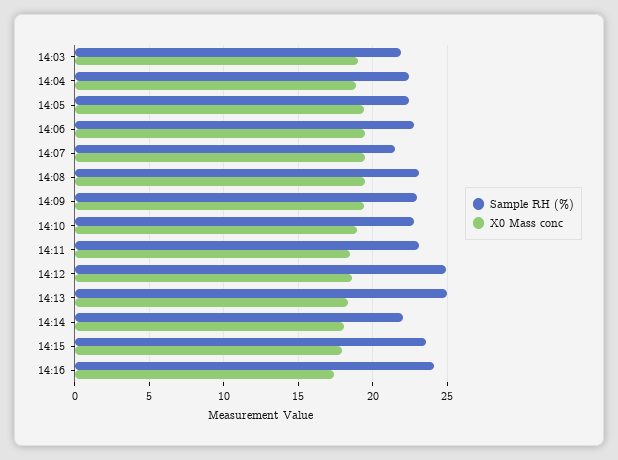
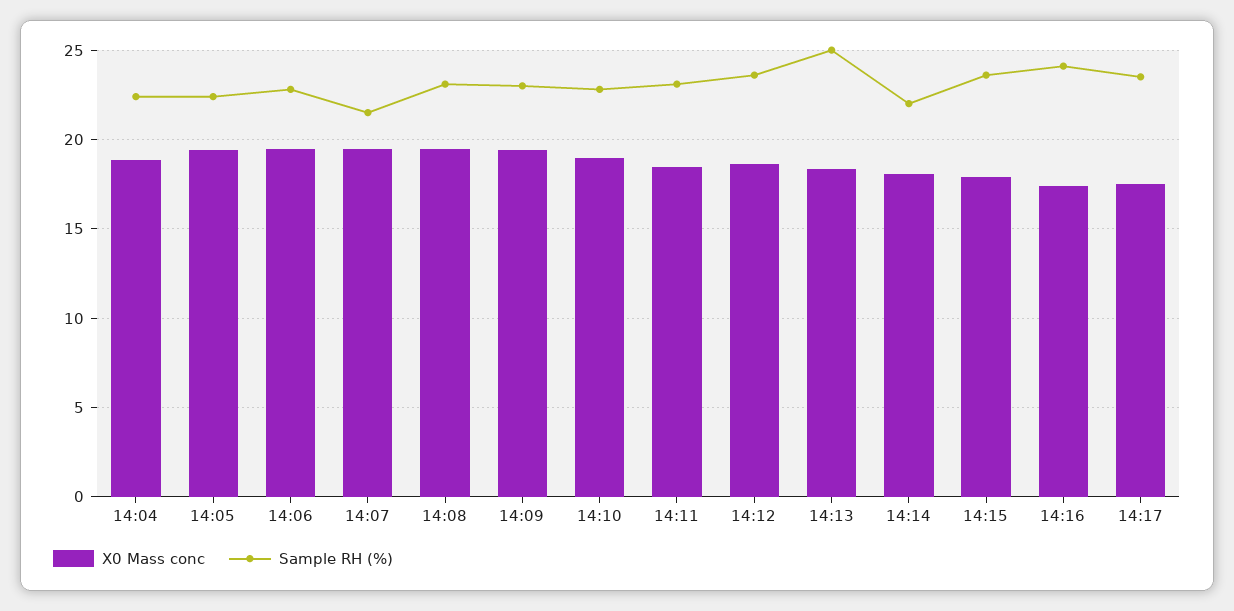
Sample RH (%), 14:03: 22 -> none
X0 Mass conc, 14:03: 19 -> none
Sample RH (%), 14:12: 25 -> 23.5
X0 Mass conc, 14:17: none -> 17.5
Sample RH (%), 14:17: none -> 23.5

